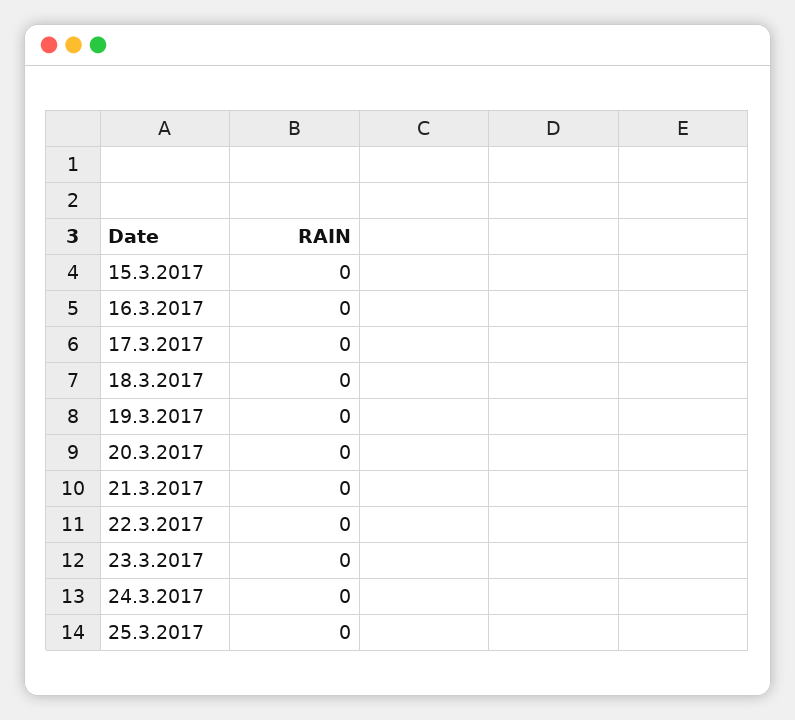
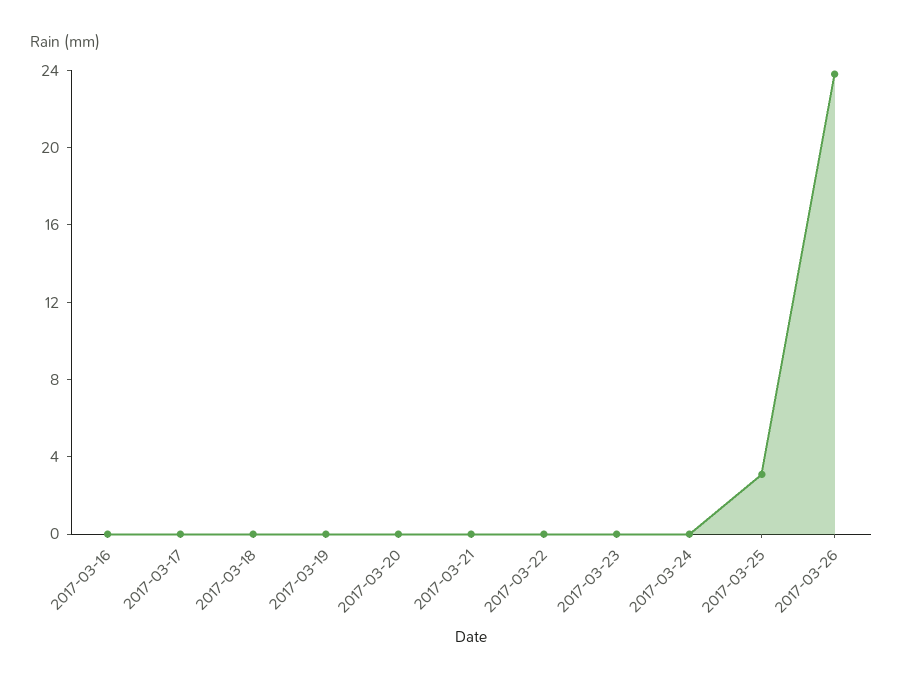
15.3.2017: 0 -> none
25.3.2017: 0 -> 3
2017-03-26: none -> 24

